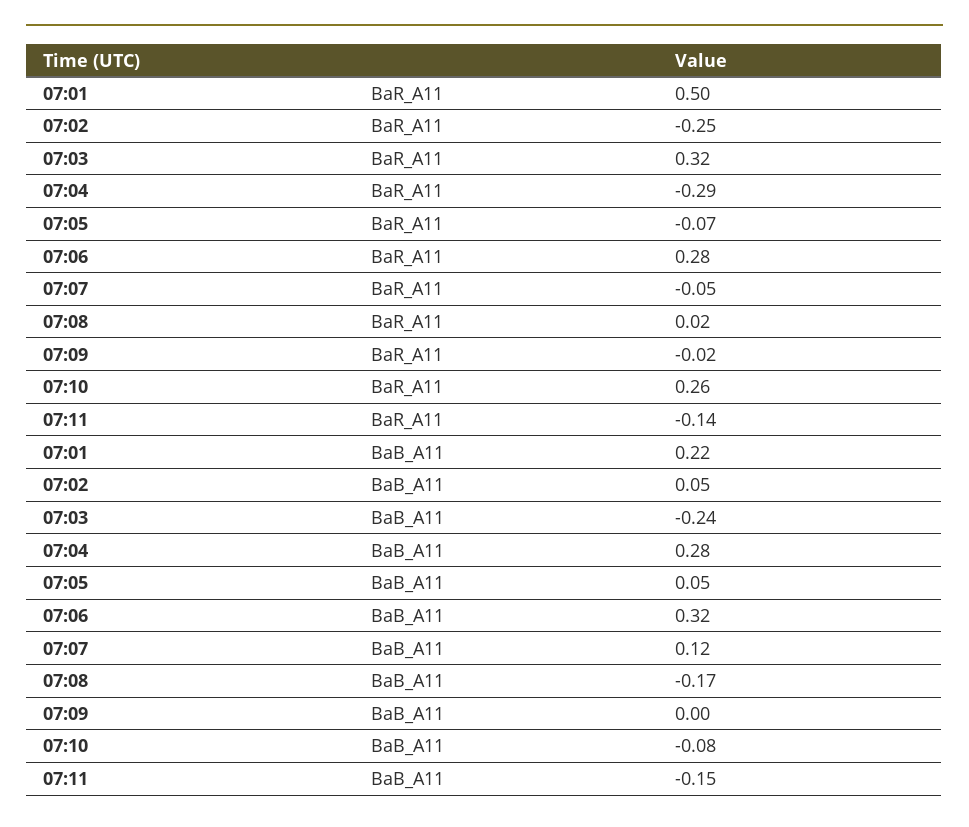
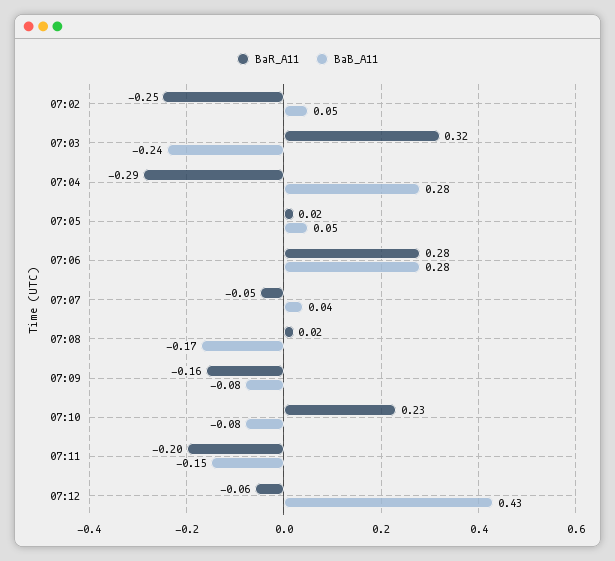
BaR_A11, 07:01: 0.5 -> none
BaR_A11, 07:05: -0.07 -> 0.02
BaR_A11, 07:09: -0.02 -> -0.16
BaR_A11, 07:10: 0.26 -> 0.23
BaR_A11, 07:11: -0.14 -> -0.2
BaB_A11, 07:01: 0.22 -> none
BaB_A11, 07:06: 0.32 -> 0.28
BaB_A11, 07:07: 0.12 -> 0.04
BaB_A11, 07:09: 0 -> -0.08
BaR_A11, 07:12: none -> -0.06
BaB_A11, 07:12: none -> 0.43

